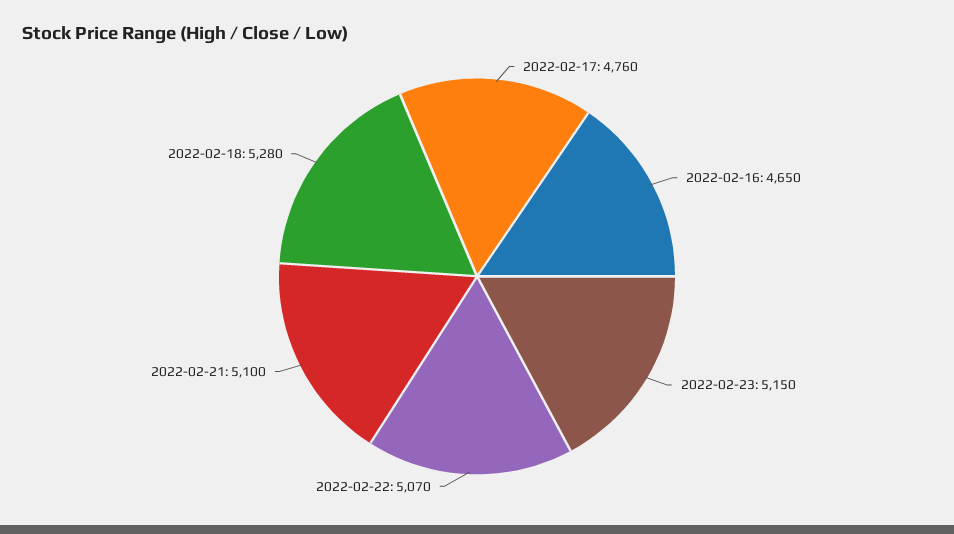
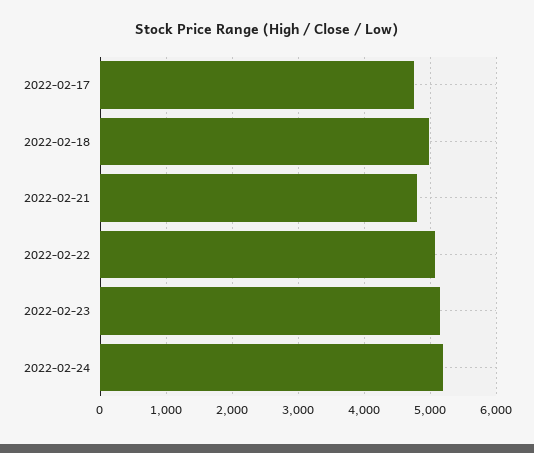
2022-02-16: 4650 -> none
2022-02-21: 5100 -> 4800
2022-02-18: 5280 -> 5000
2022-02-24: none -> 5200

